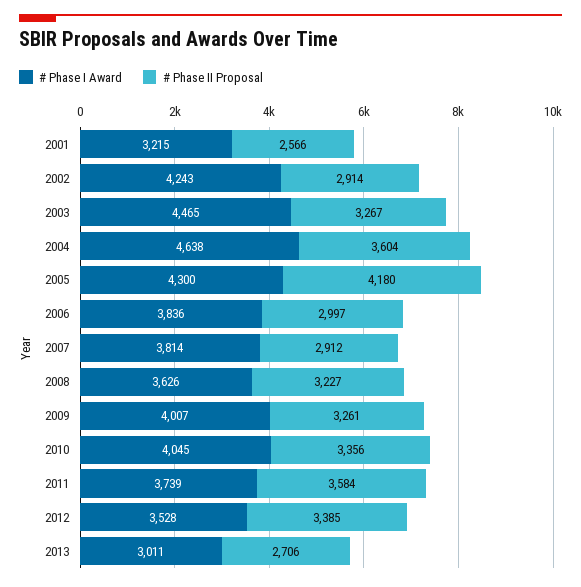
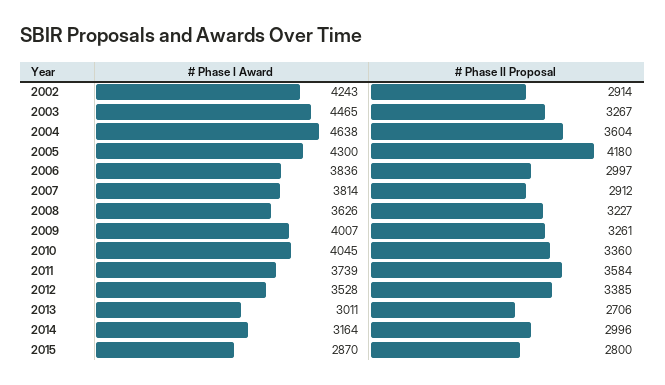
# Phase I Award, 2001: 3215 -> none
# Phase II Proposal, 2001: 2566 -> none
# Phase II Proposal, 2010: 3356 -> 3360
# Phase I Award, 2014: none -> 3164
# Phase II Proposal, 2014: none -> 2996
# Phase I Award, 2015: none -> 2870
# Phase II Proposal, 2015: none -> 2800

